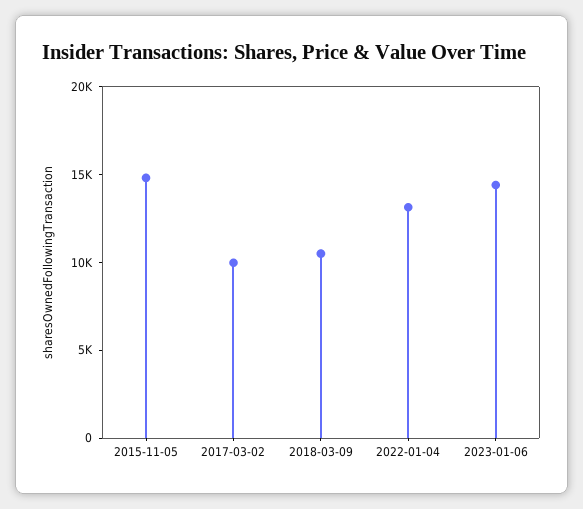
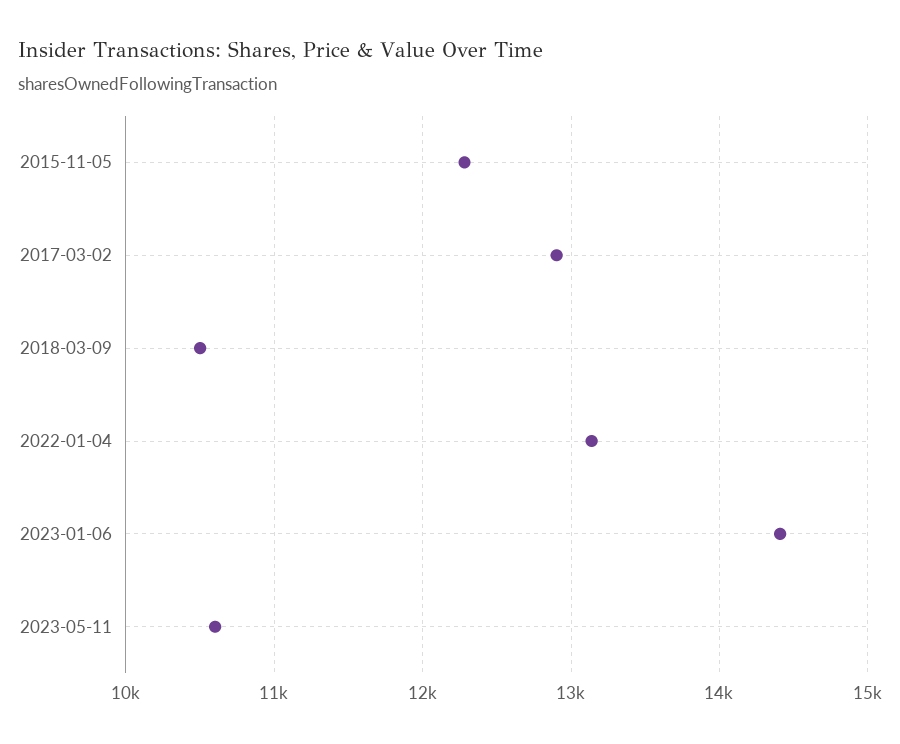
2015-11-05: 15000 -> 12300
2017-03-02: 10000 -> 12900
2023-05-11: none -> 10600

